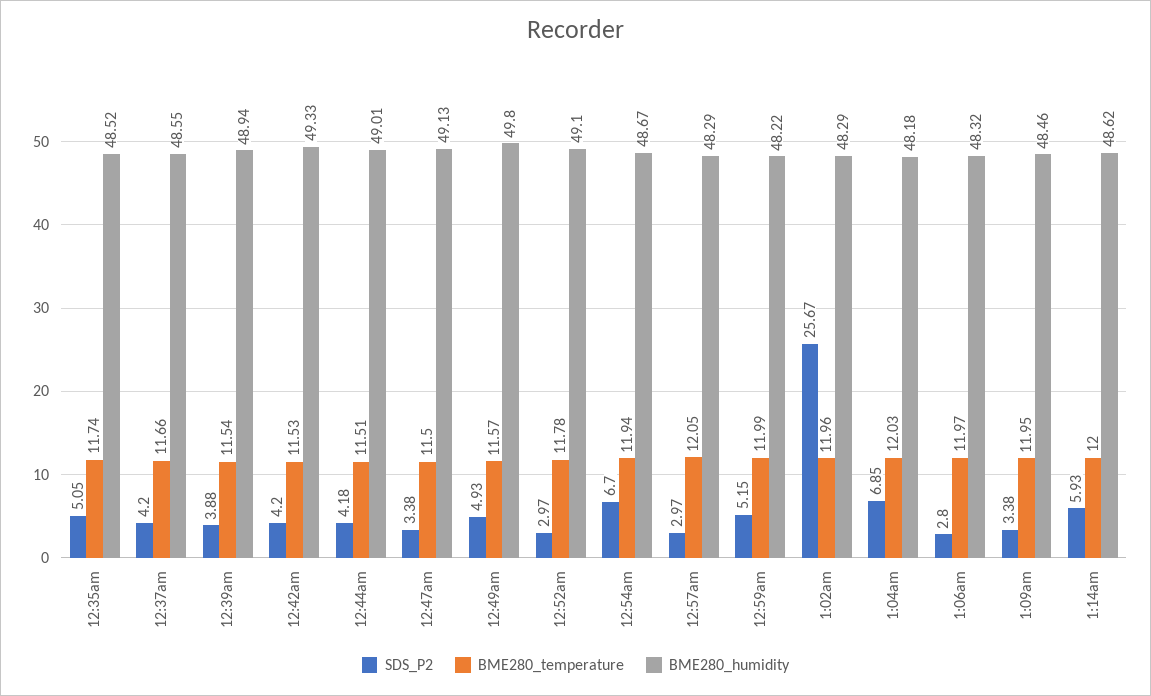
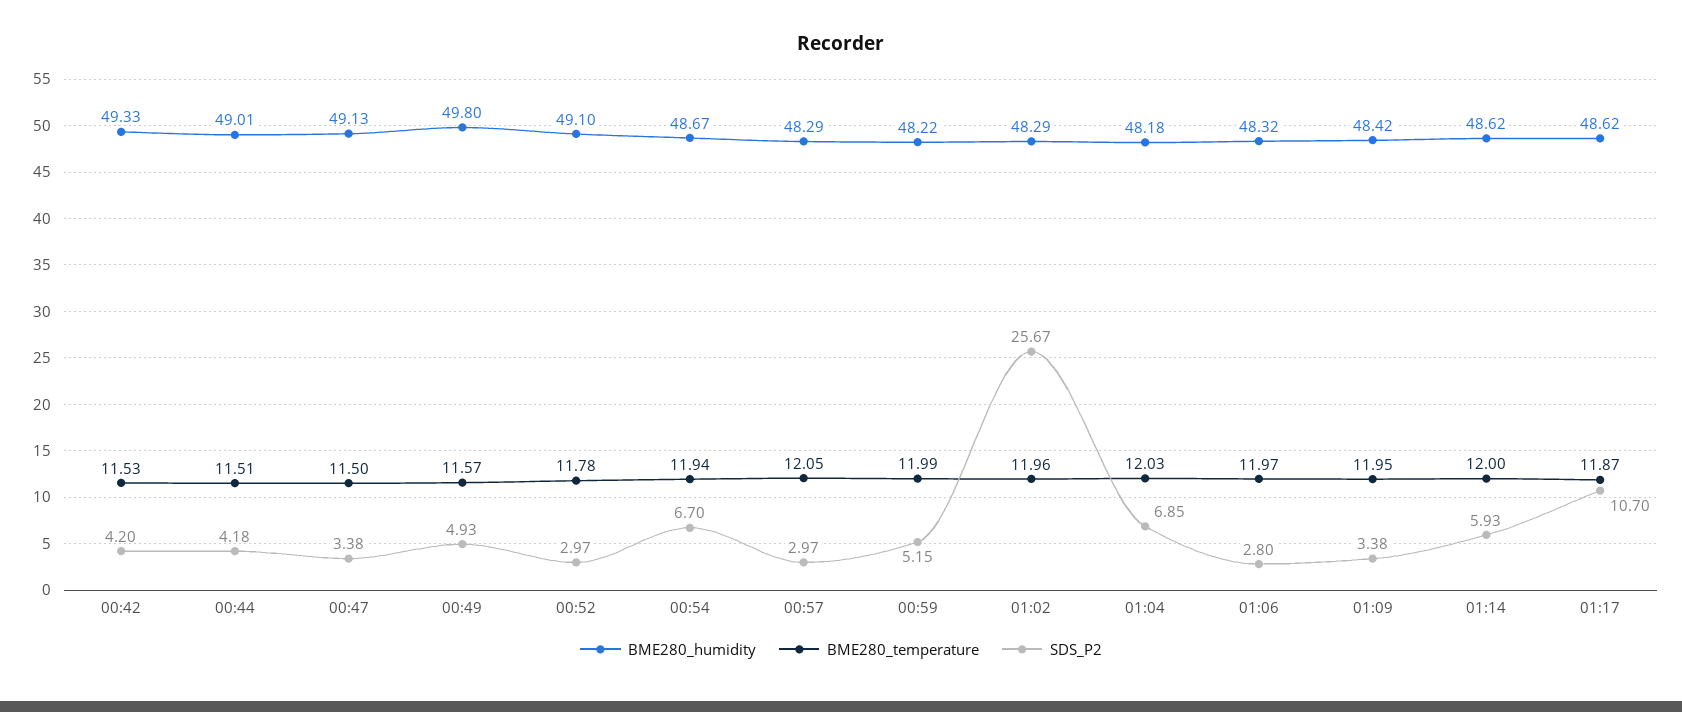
SDS_P2, 12:35am: 5.05 -> none
BME280_temperature, 12:35am: 11.74 -> none
BME280_humidity, 12:35am: 48.52 -> none
SDS_P2, 12:37am: 4.2 -> none
BME280_temperature, 12:37am: 11.66 -> none
BME280_humidity, 12:37am: 48.55 -> none
SDS_P2, 12:39am: 3.88 -> none
BME280_temperature, 12:39am: 11.54 -> none
BME280_humidity, 12:39am: 48.94 -> none
BME280_humidity, 1:09am: 48.46 -> 48.42
BME280_humidity, 01:17: none -> 48.62
BME280_temperature, 01:17: none -> 11.87
SDS_P2, 01:17: none -> 10.7

